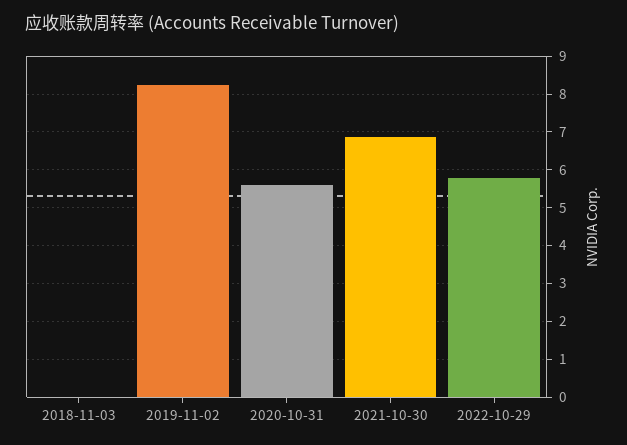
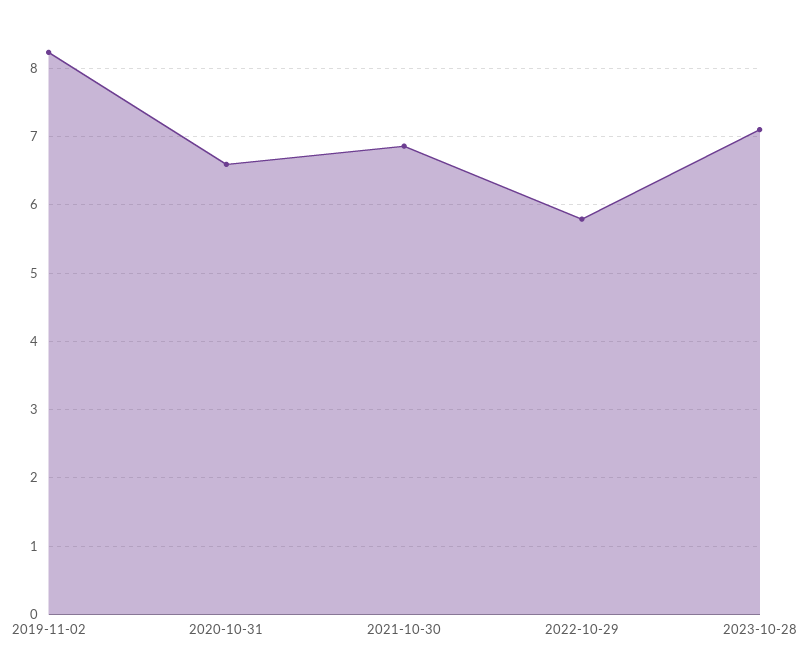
2018-11-03: 0 -> none
2020-10-31: 5.6 -> 6.6
2023-10-28: none -> 7.1

